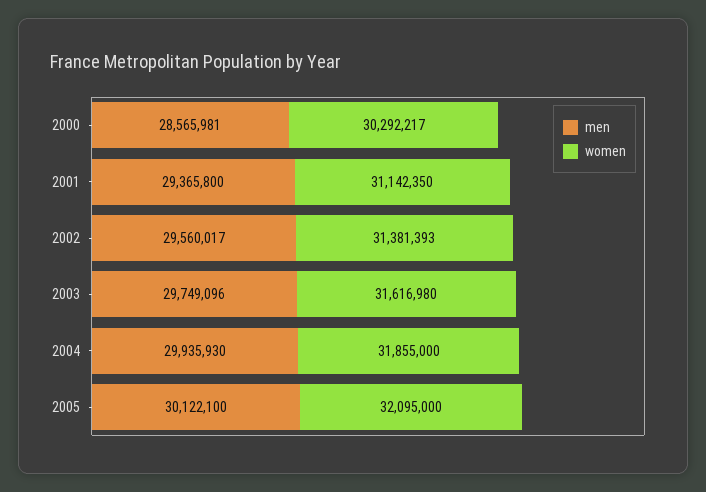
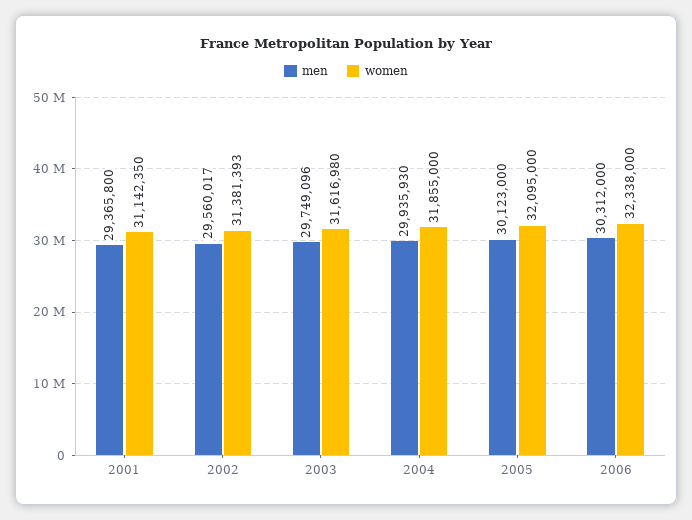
men, 2000: 28565981 -> none
women, 2000: 30292217 -> none
men, 2005: 30122100 -> 30123000
men, 2006: none -> 30312000
women, 2006: none -> 32338000

